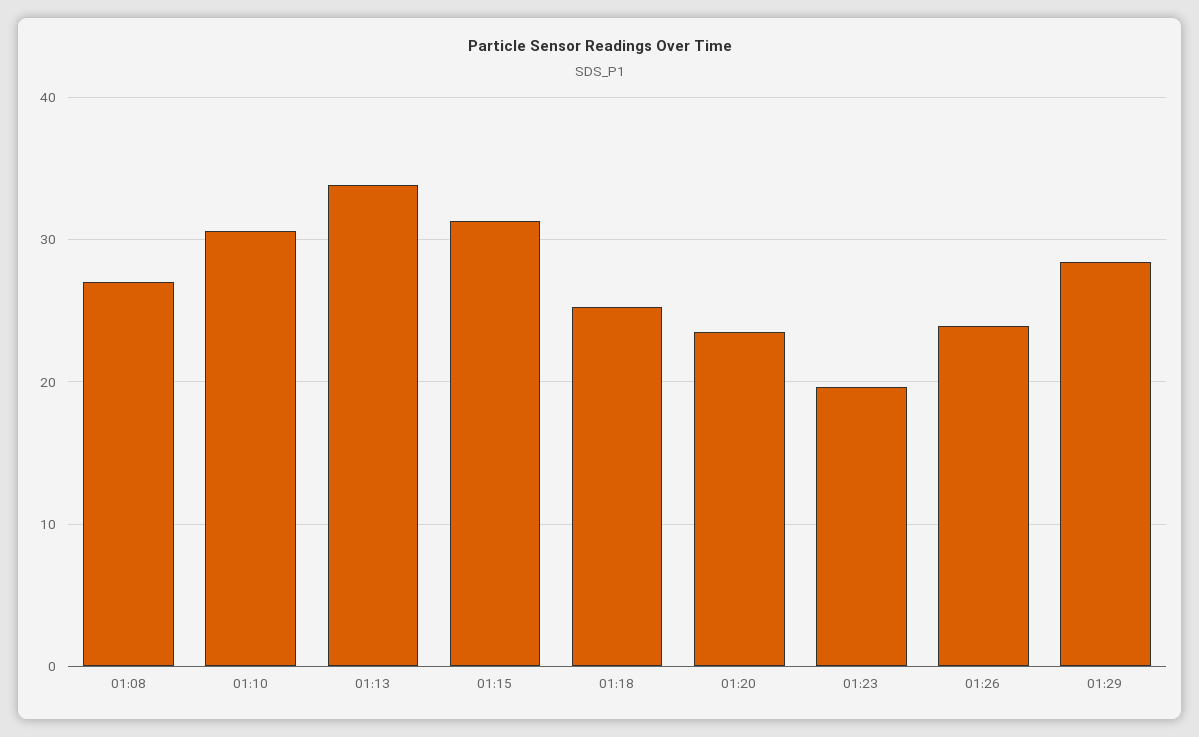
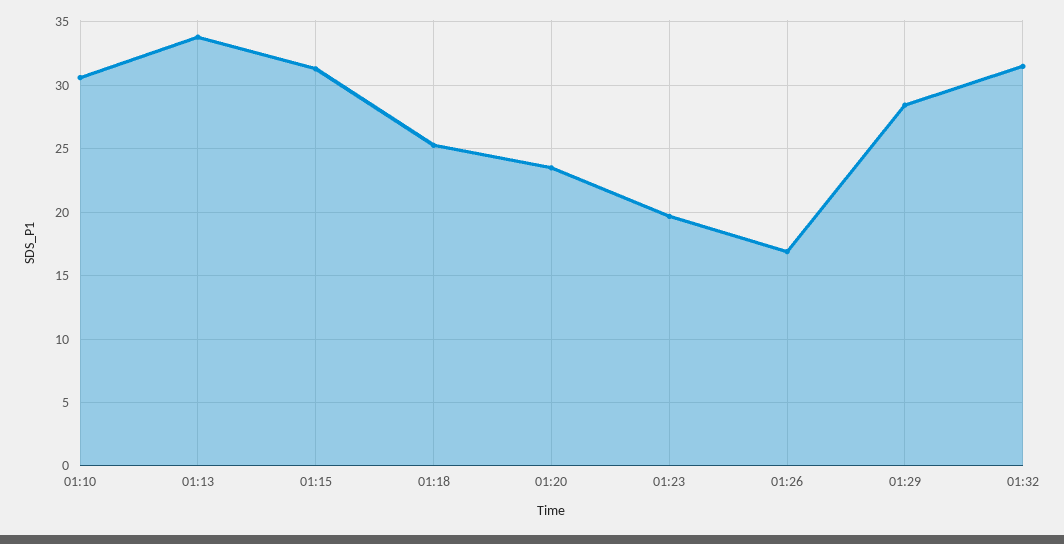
01:08: 27 -> none
01:26: 24 -> 17
01:32: none -> 31.5

